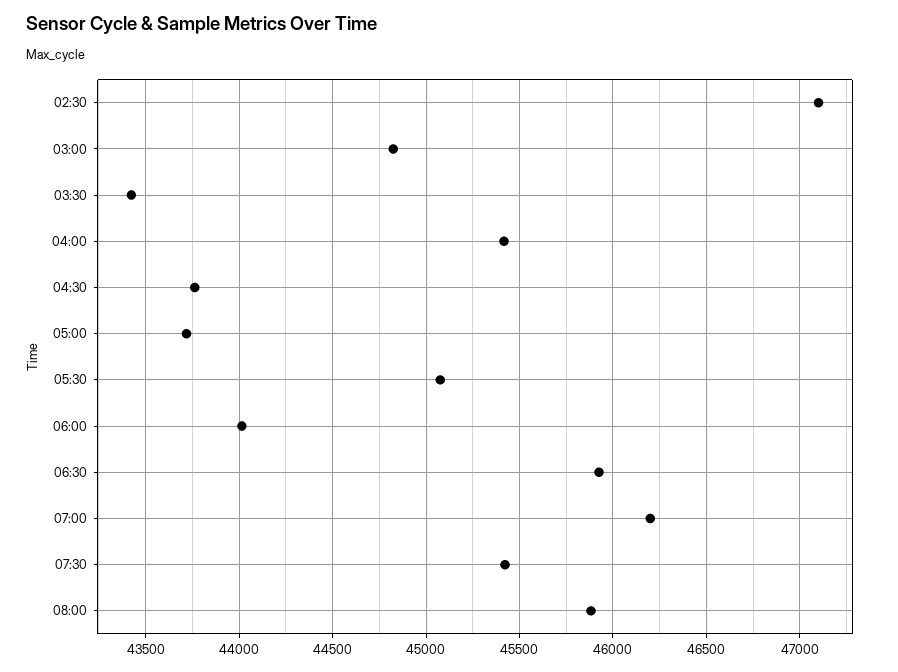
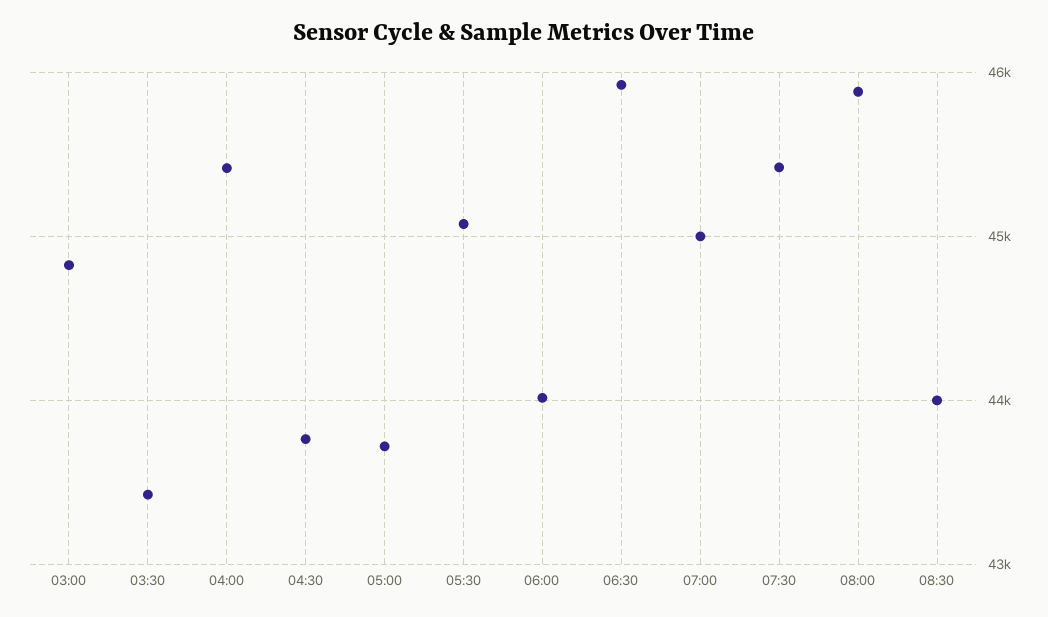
02:30: 47100 -> none
07:00: 46200 -> 45000
08:30: none -> 44000

